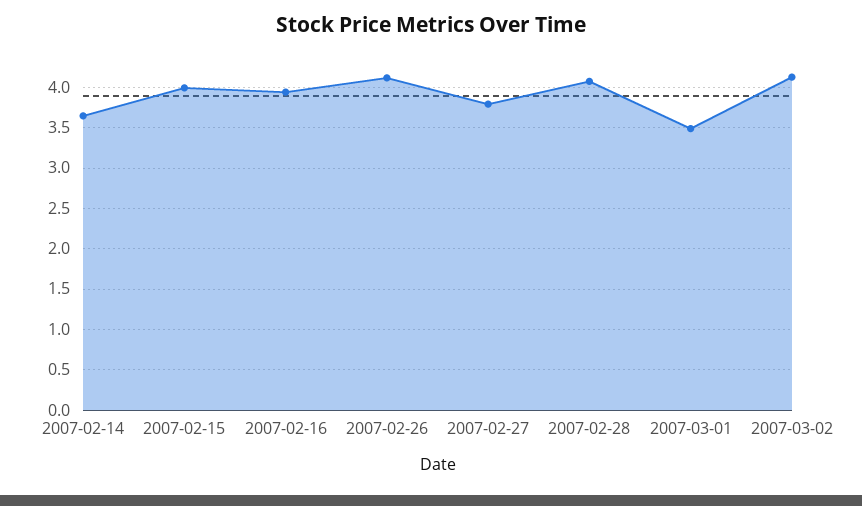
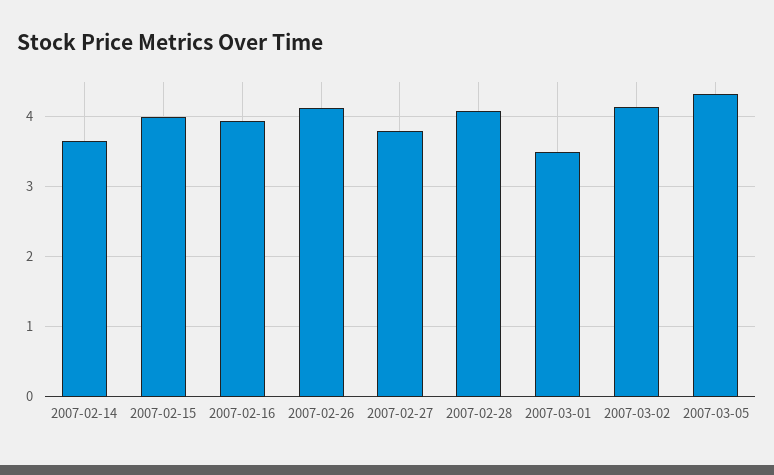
2007-03-05: none -> 4.3

